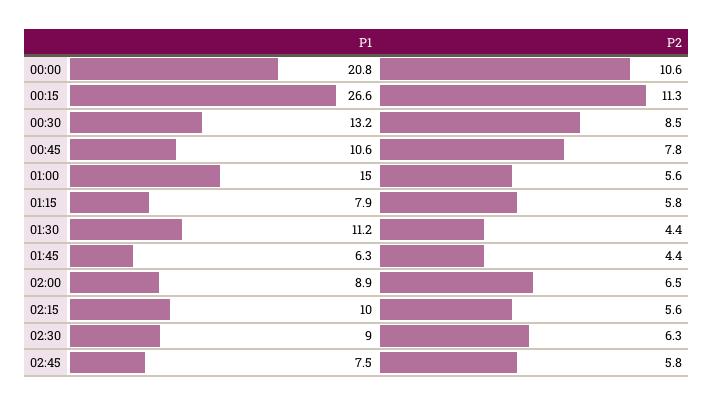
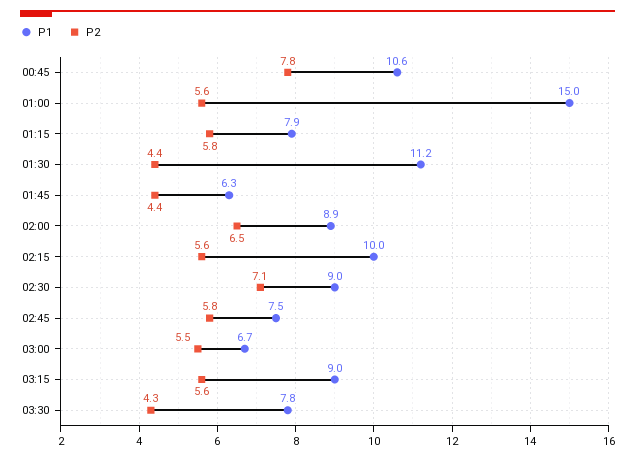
P1, 00:00: 20.8 -> none
P2, 00:00: 10.6 -> none
P1, 00:15: 26.6 -> none
P2, 00:15: 11.3 -> none
P1, 00:30: 13.2 -> none
P2, 00:30: 8.5 -> none
P2, 02:30: 6.3 -> 7.1
P1, 03:00: none -> 6.7
P2, 03:00: none -> 5.5
P1, 03:15: none -> 9
P2, 03:15: none -> 5.6
P1, 03:30: none -> 7.8
P2, 03:30: none -> 4.3

